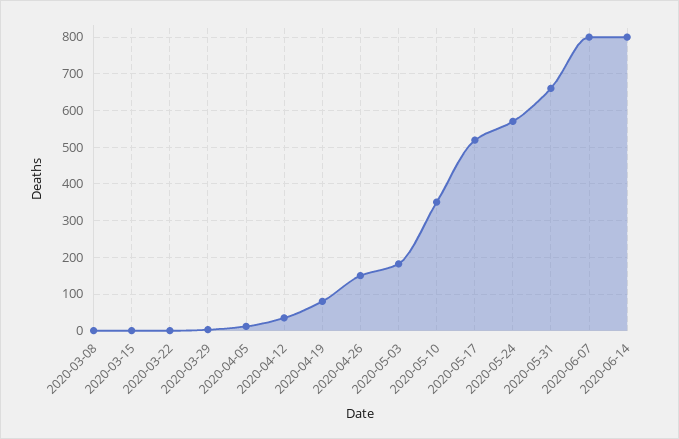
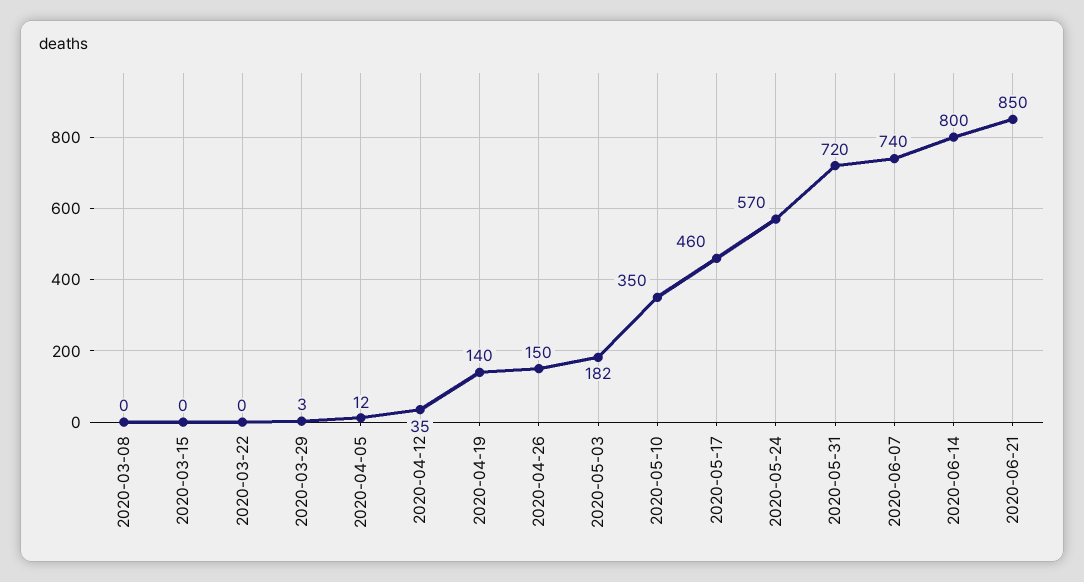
2020-04-19: 80 -> 140
2020-05-17: 520 -> 460
2020-05-31: 660 -> 720
2020-06-07: 800 -> 740
2020-06-21: none -> 850

